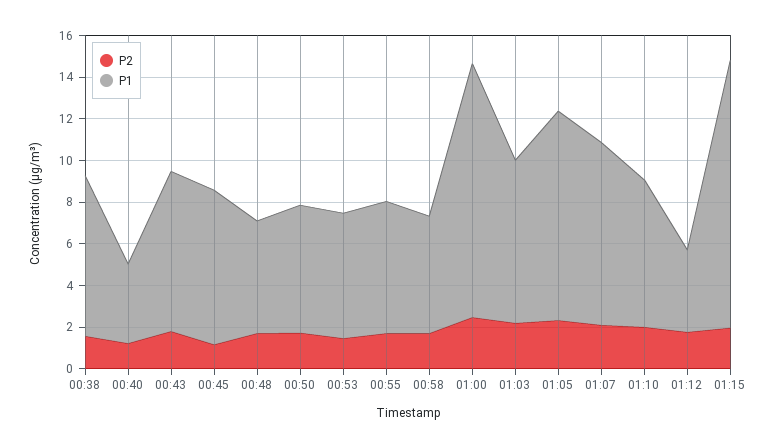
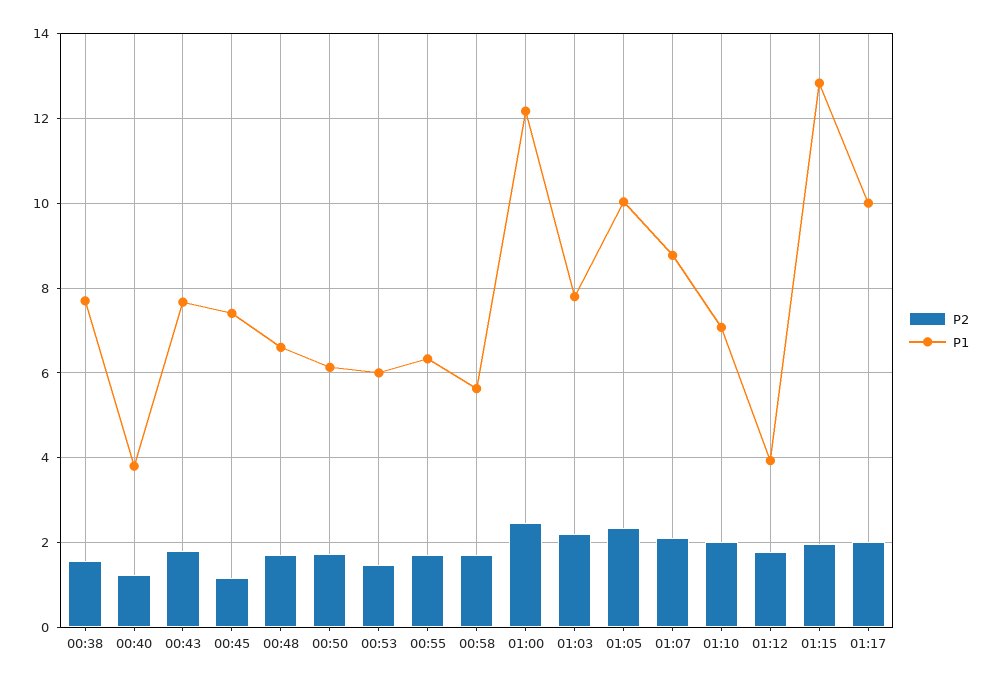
P1, 00:48: 5.5 -> 6.6
P2, 01:17: none -> 2
P1, 01:17: none -> 10

